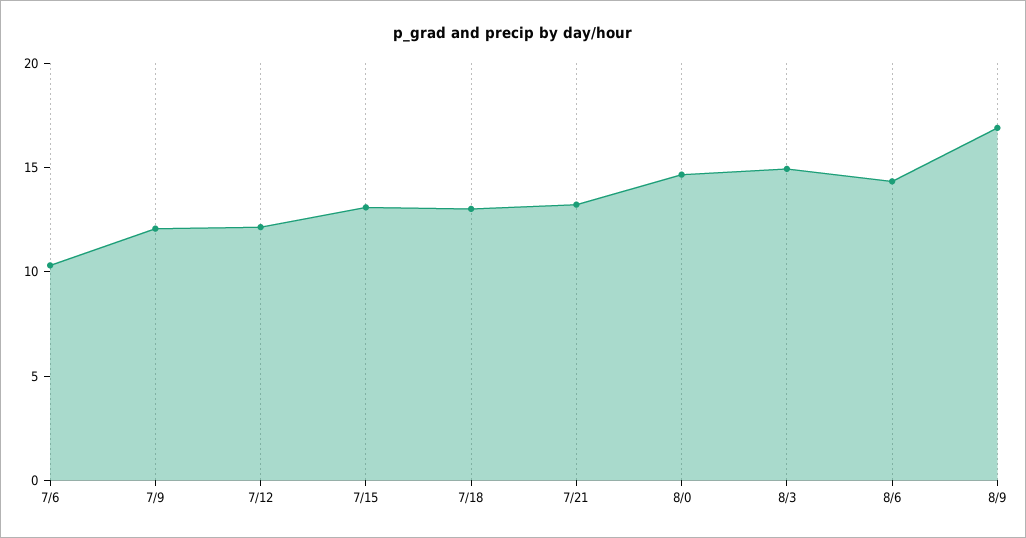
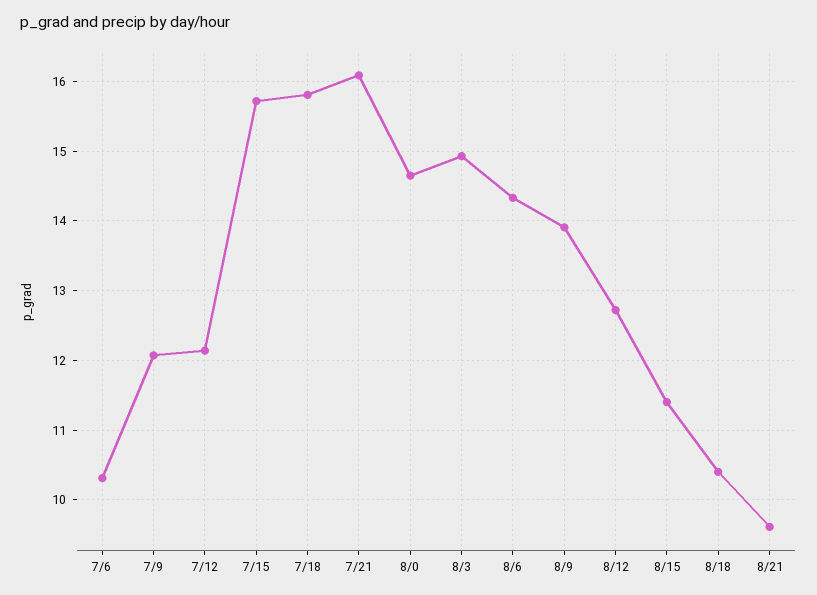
7/15: 13 -> 15.7
7/18: 13 -> 15.8
7/21: 13 -> 16.1
8/9: 17 -> 13.9
8/12: none -> 12.7
8/15: none -> 11.4
8/18: none -> 10.4
8/21: none -> 9.6

